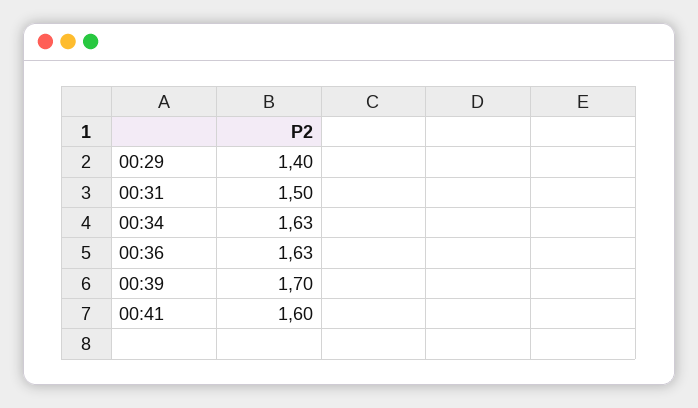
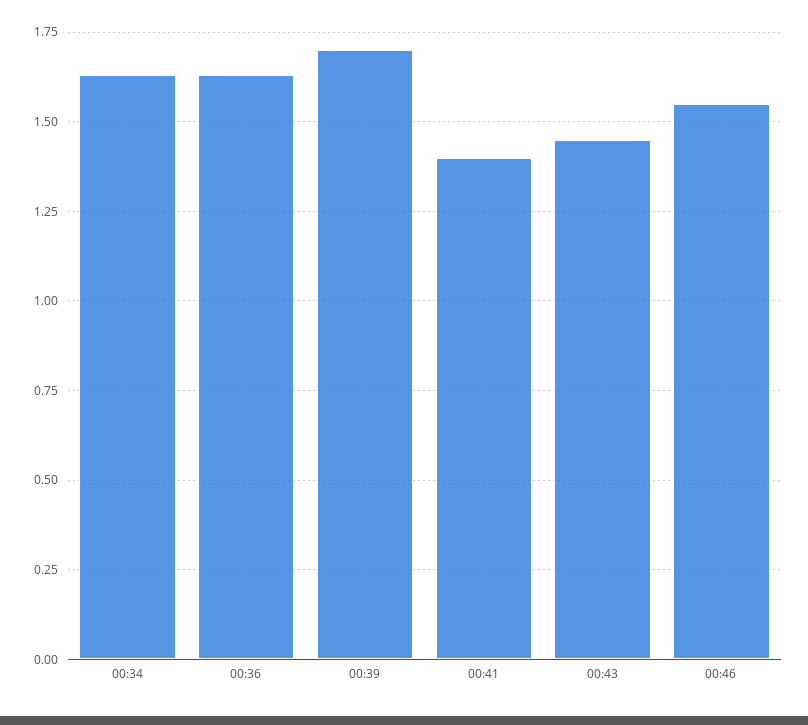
00:29: 1.4 -> none
00:31: 1.5 -> none
00:41: 1.6 -> 1.4
00:43: none -> 1.45
00:46: none -> 1.55

